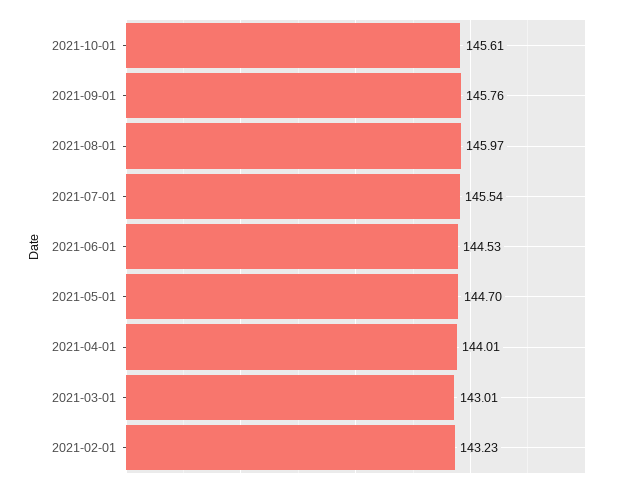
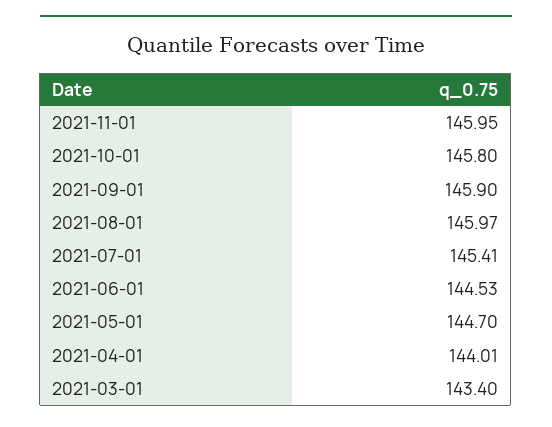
2021-10-01: 145.61 -> 145.8
2021-09-01: 145.76 -> 145.9
2021-07-01: 145.54 -> 145.41
2021-03-01: 143.01 -> 143.4
2021-02-01: 143.23 -> none
2021-11-01: none -> 145.95

